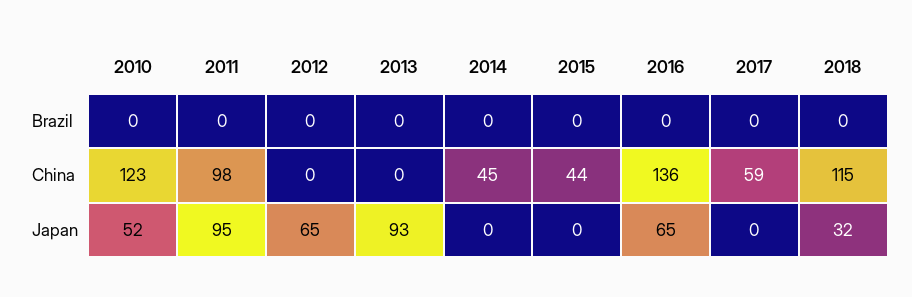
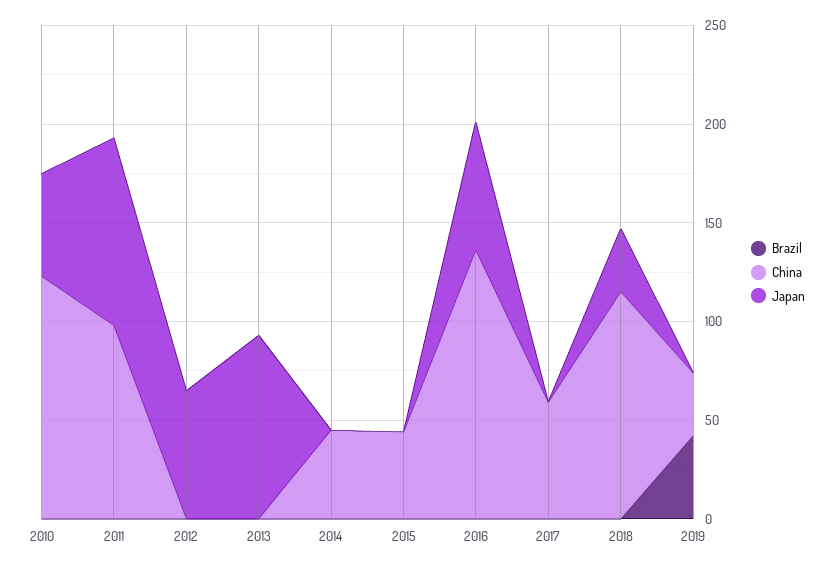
Brazil, 2019: none -> 40
China, 2019: none -> 30
Japan, 2019: none -> 0

